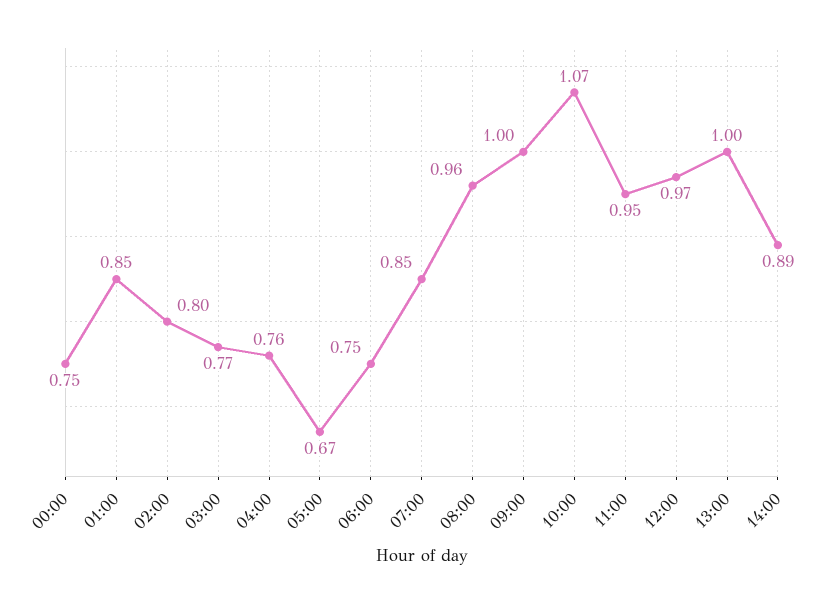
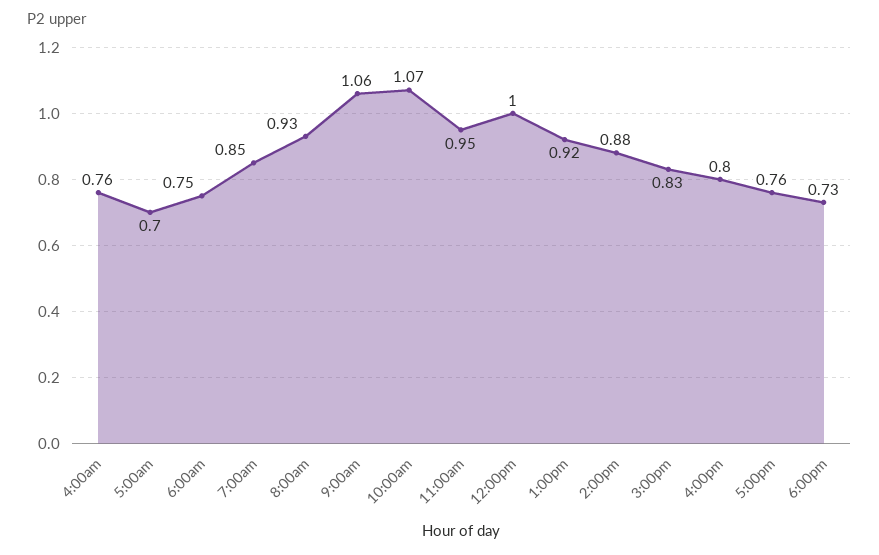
00:00: 0.75 -> none
01:00: 0.85 -> none
02:00: 0.8 -> none
03:00: 0.77 -> none
05:00: 0.67 -> 0.7
08:00: 0.96 -> 0.93
09:00: 1 -> 1.06
12:00: 0.97 -> 1
13:00: 1 -> 0.92
14:00: 0.89 -> 0.88
3:00pm: none -> 0.83
4:00pm: none -> 0.8
5:00pm: none -> 0.76
6:00pm: none -> 0.73

